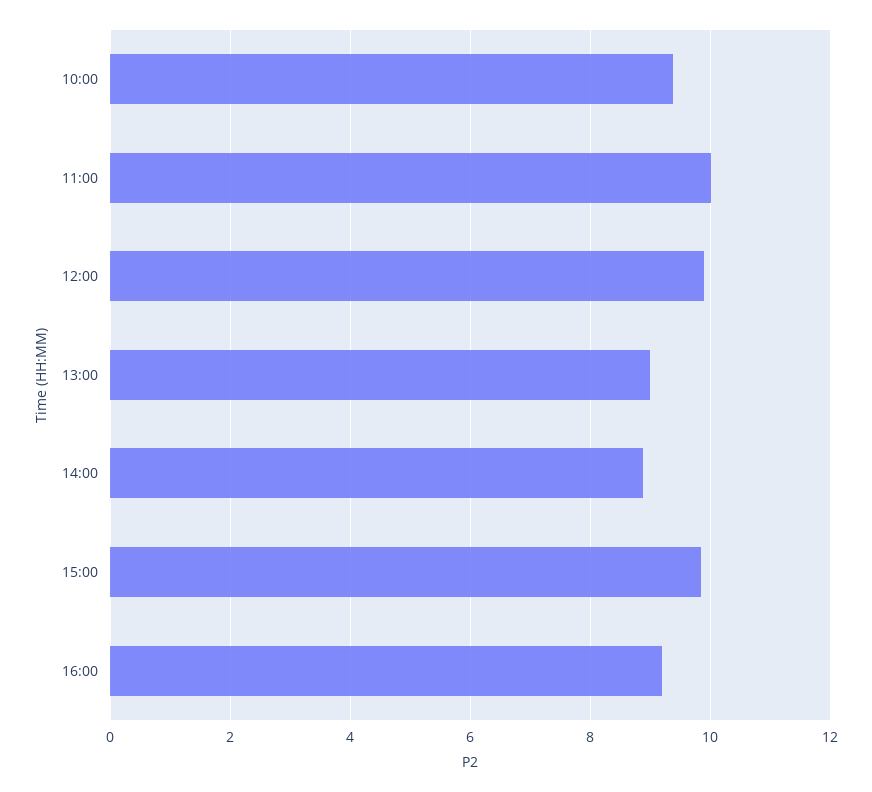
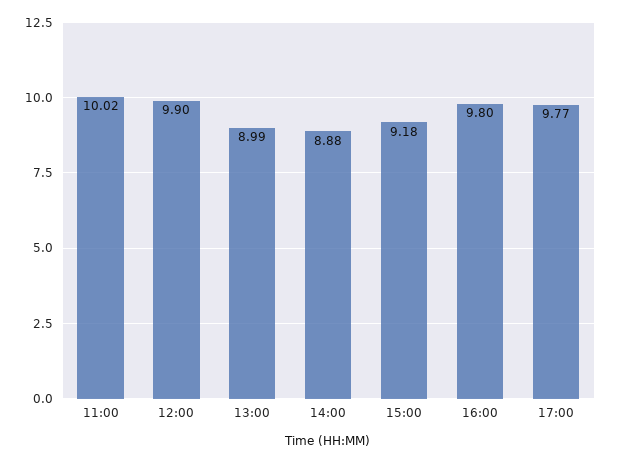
10:00: 9.4 -> none
15:00: 9.8 -> 9.18
16:00: 9.2 -> 9.8
17:00: none -> 9.77

